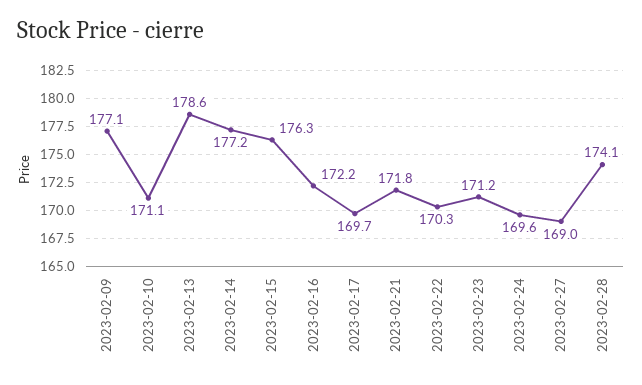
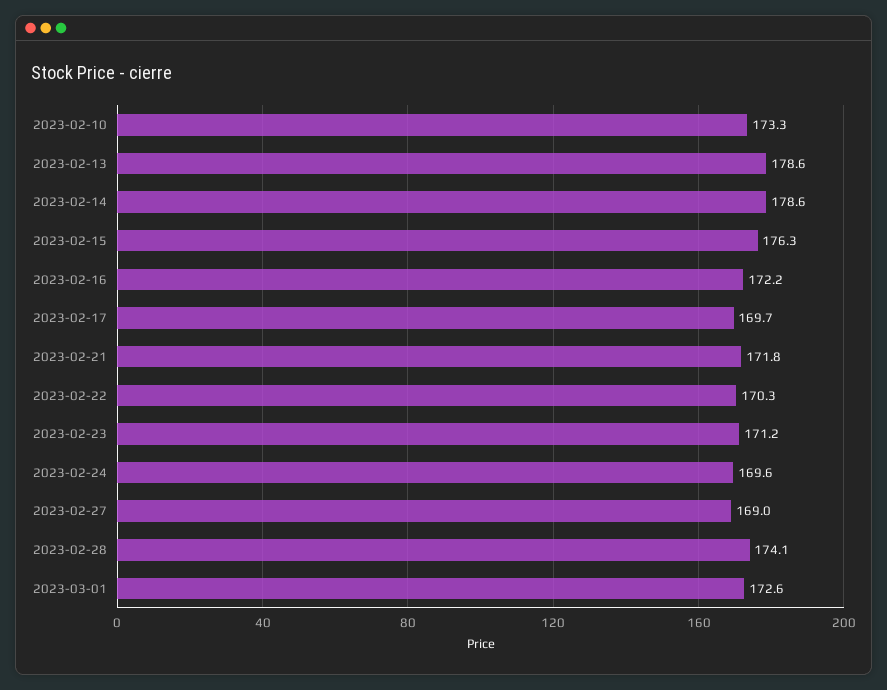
2023-02-09: 177.1 -> none
2023-02-10: 171.1 -> 173.3
2023-02-14: 177.2 -> 178.6
2023-03-01: none -> 172.6

